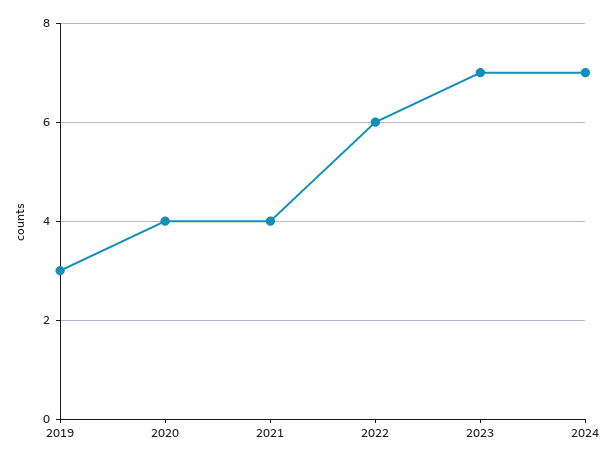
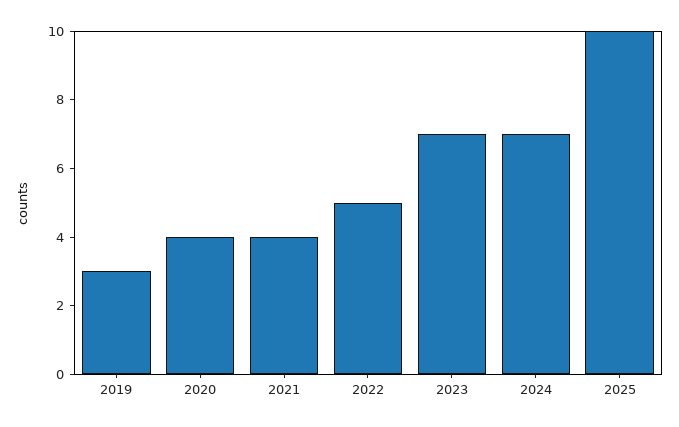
2022: 6 -> 5
2025: none -> 10

